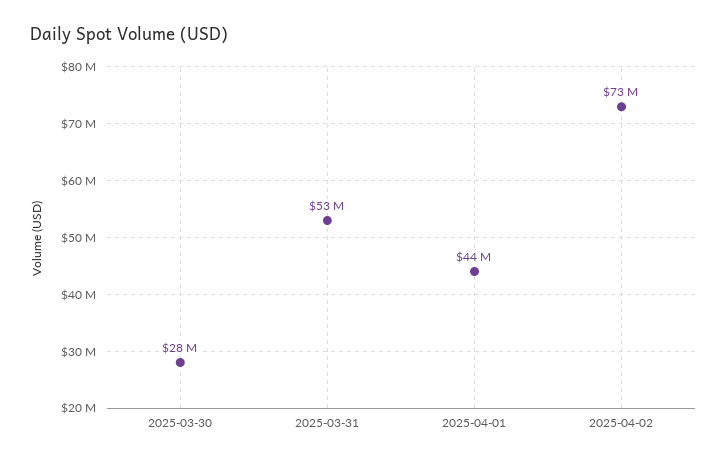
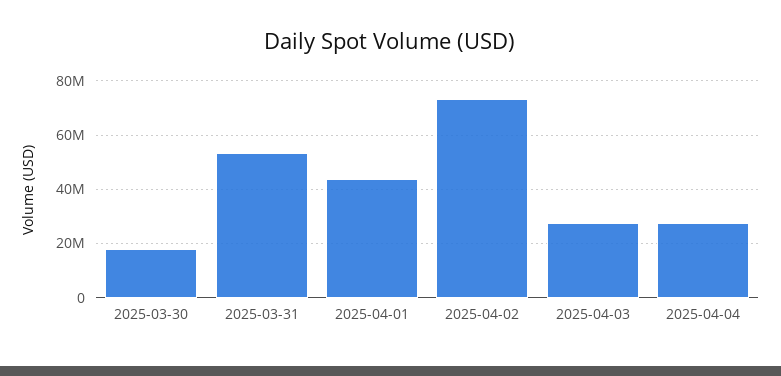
2025-03-30: 28000000 -> 17500000
2025-04-03: none -> 27500000
2025-04-04: none -> 27500000

